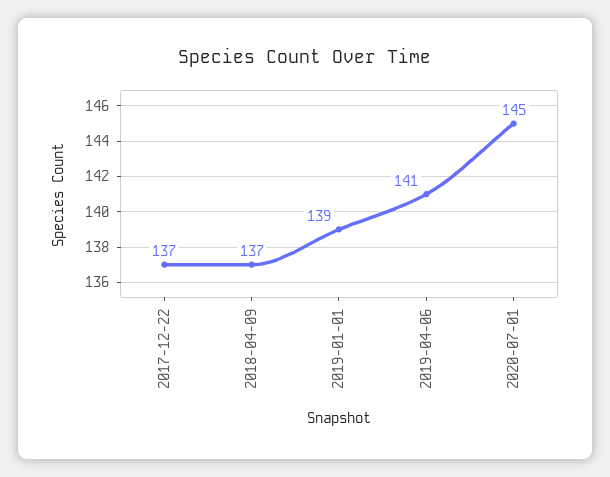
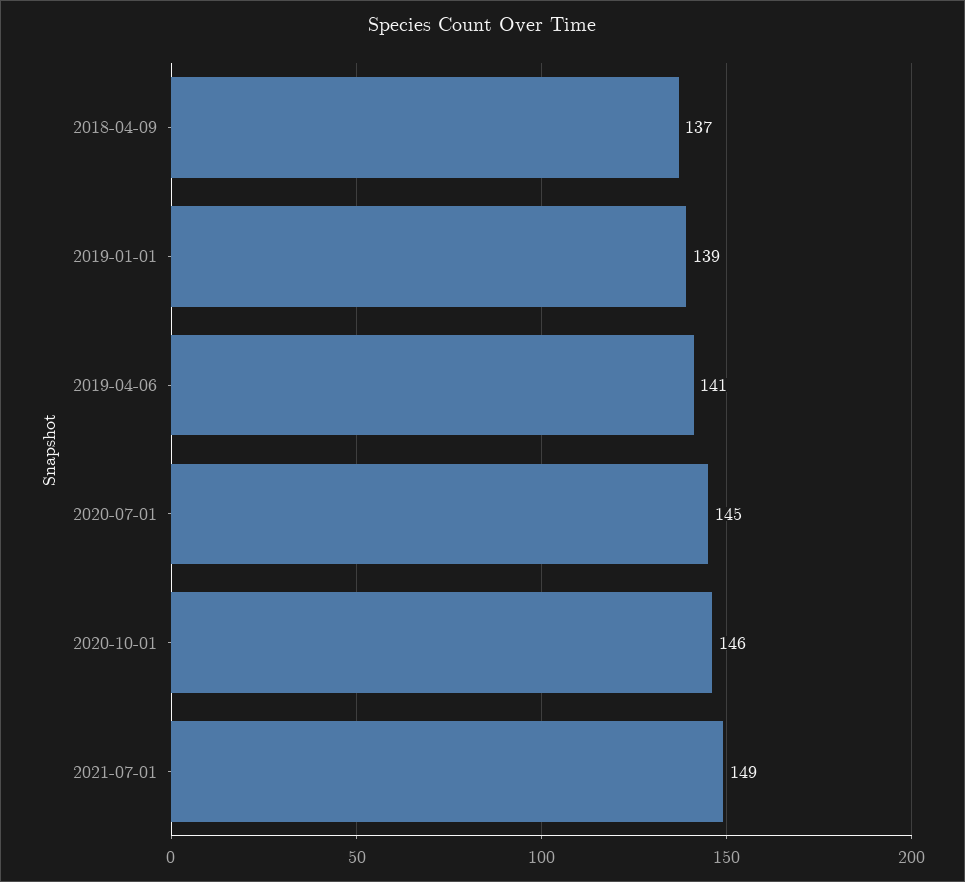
2017-12-22: 137 -> none
2020-10-01: none -> 146
2021-07-01: none -> 149

